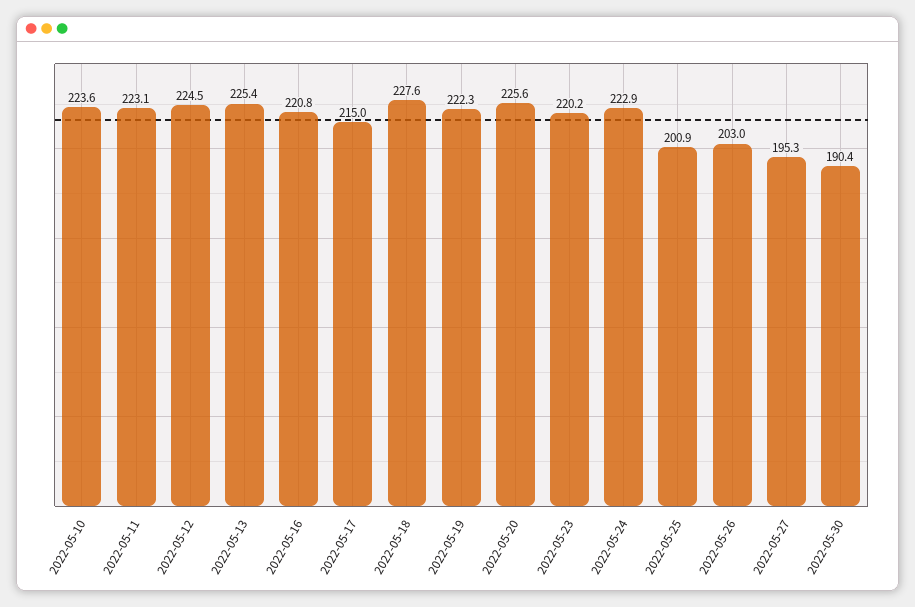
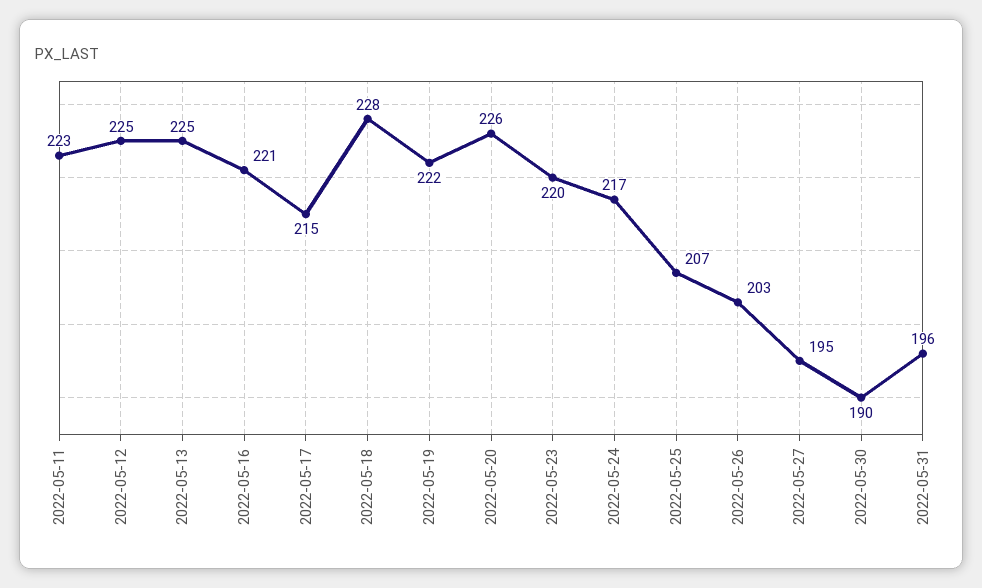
2022-05-10: 223.6 -> none
2022-05-24: 222.9 -> 217
2022-05-25: 200.9 -> 207
2022-05-31: none -> 196

